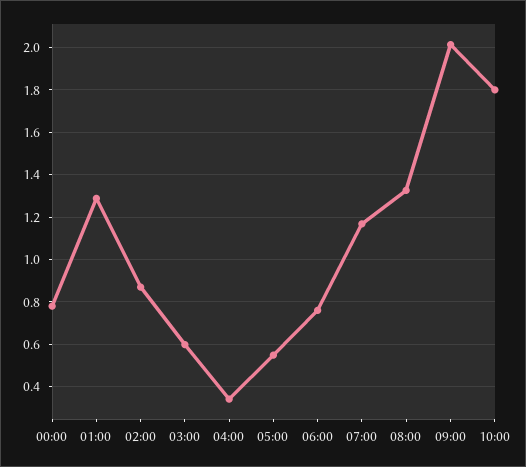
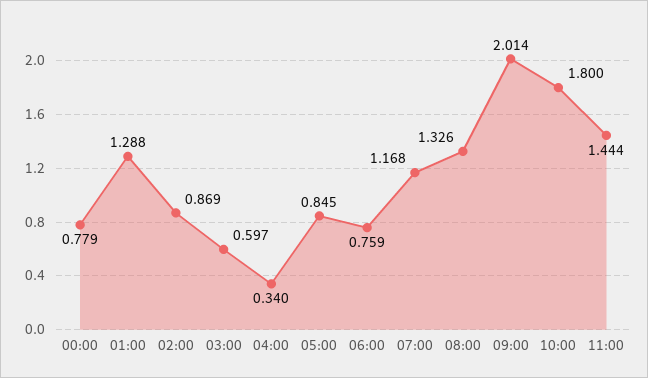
05:00: 0.55 -> 0.845
11:00: none -> 1.444

